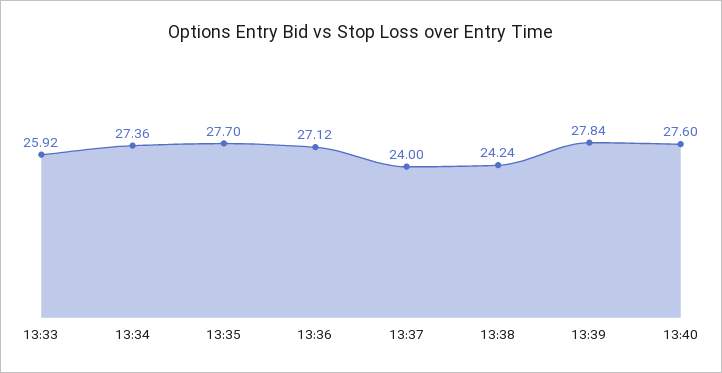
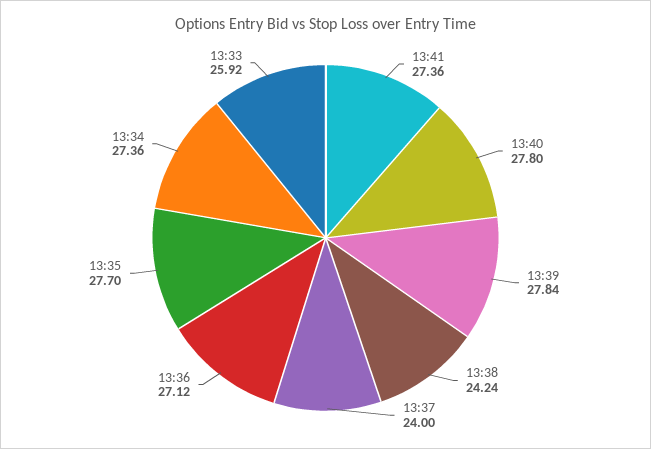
13:40: 27.6 -> 27.8
13:41: none -> 27.36

